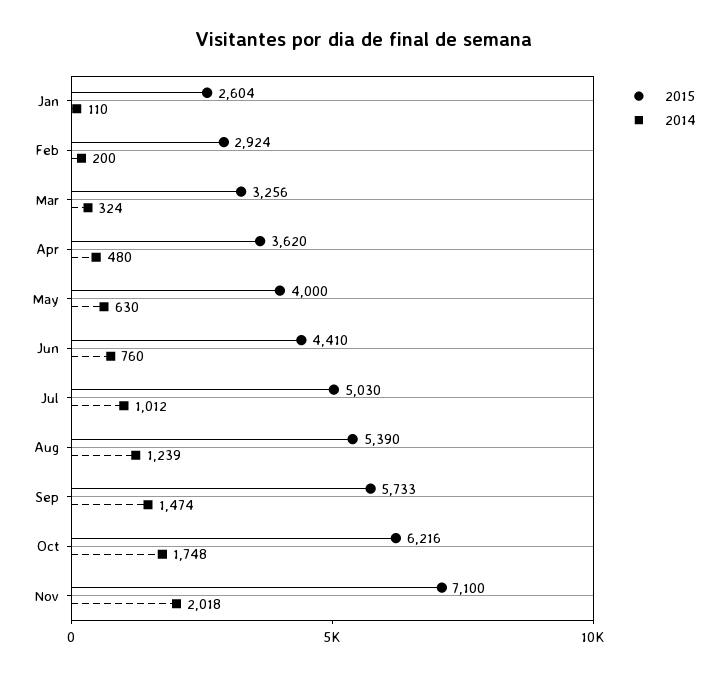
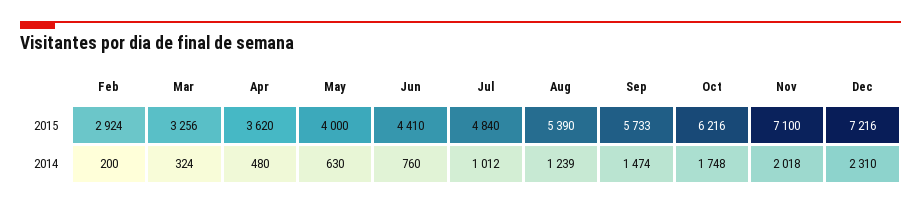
2015, Jan: 2604 -> none
2014, Jan: 110 -> none
2015, Jul: 5030 -> 4840
2015, Dec: none -> 7216
2014, Dec: none -> 2310

